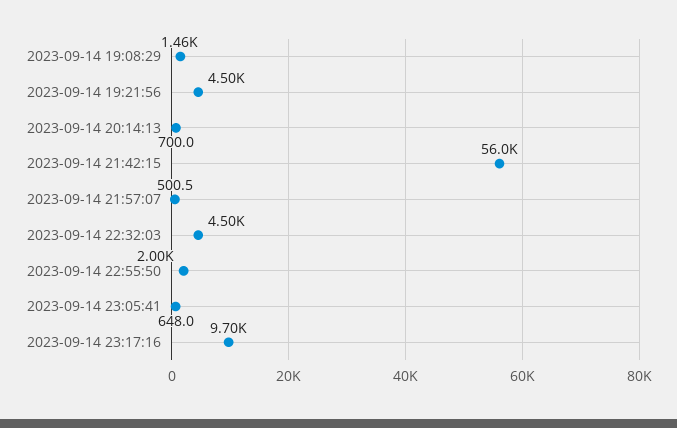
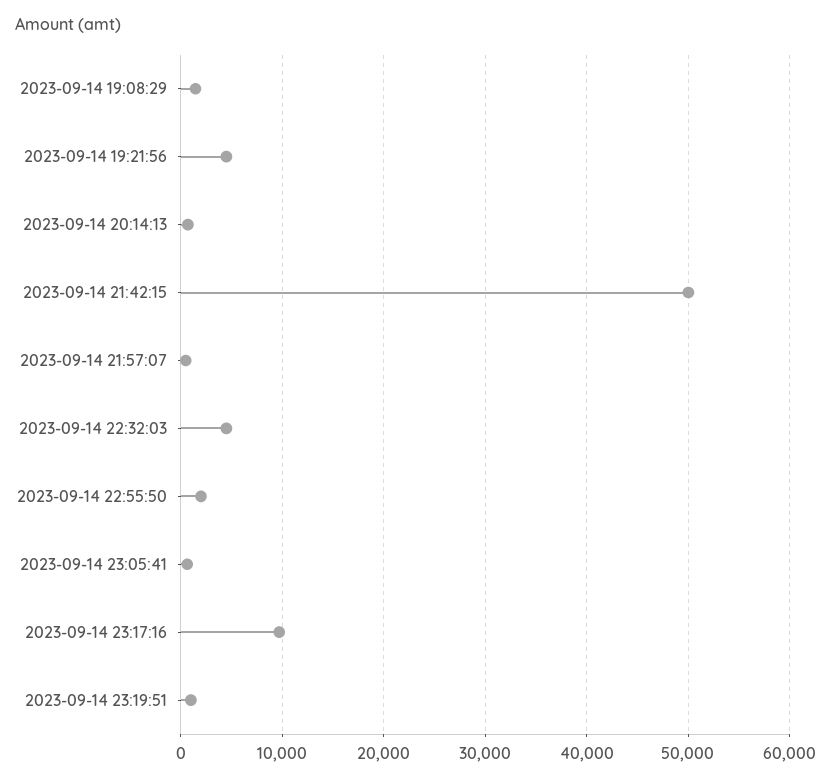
2023-09-14 21:42:15: 56000 -> 50000
2023-09-14 23:19:51: none -> 1000

